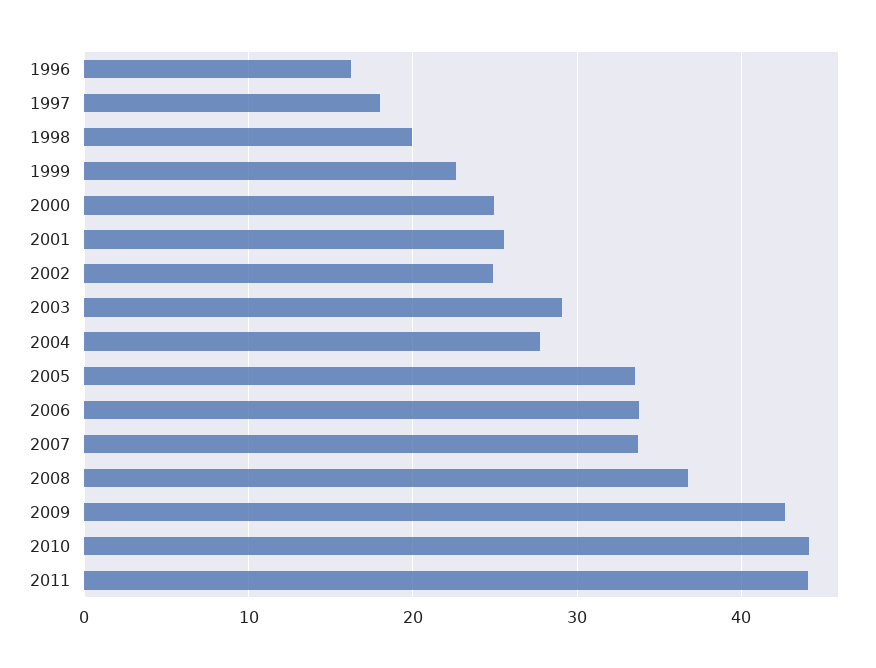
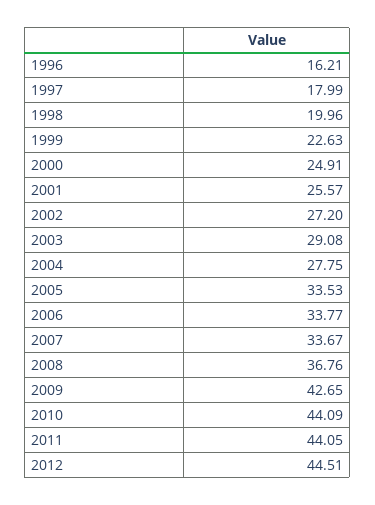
2002: 25 -> 27.2
2012: none -> 44.51

